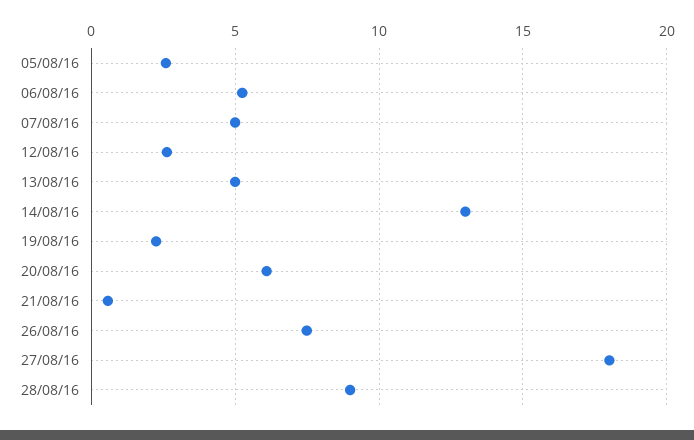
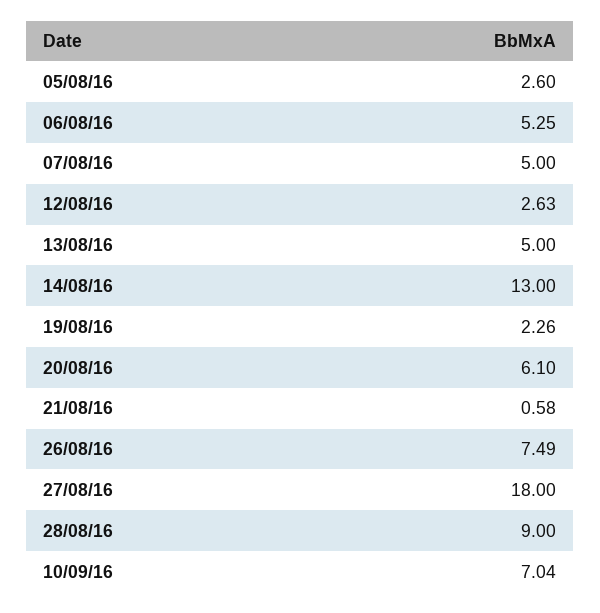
10/09/16: none -> 7.04

